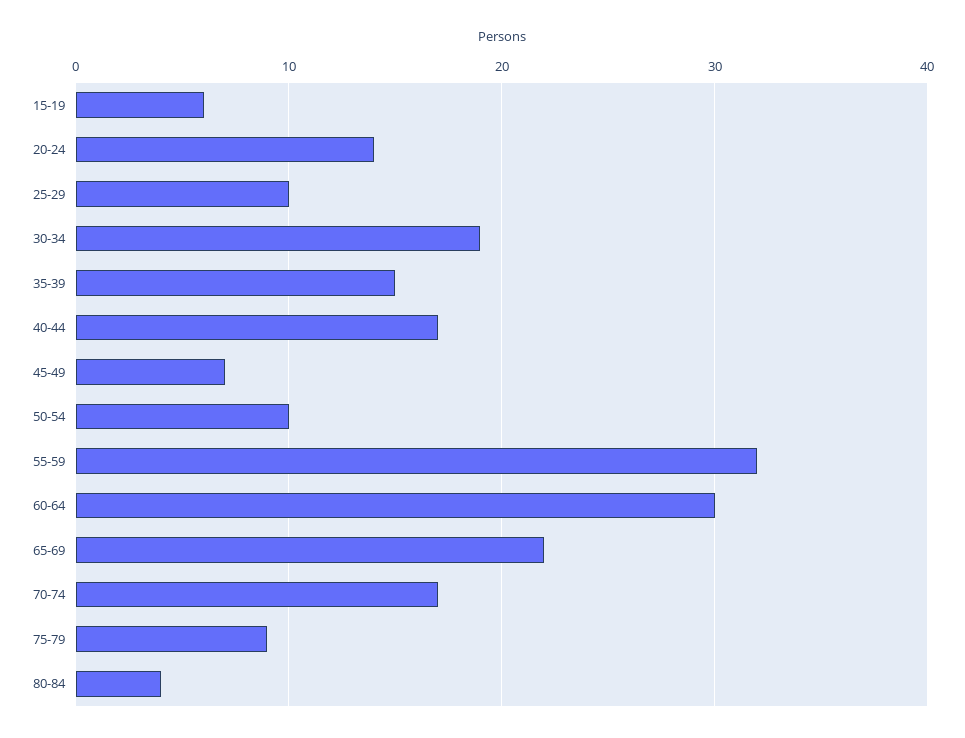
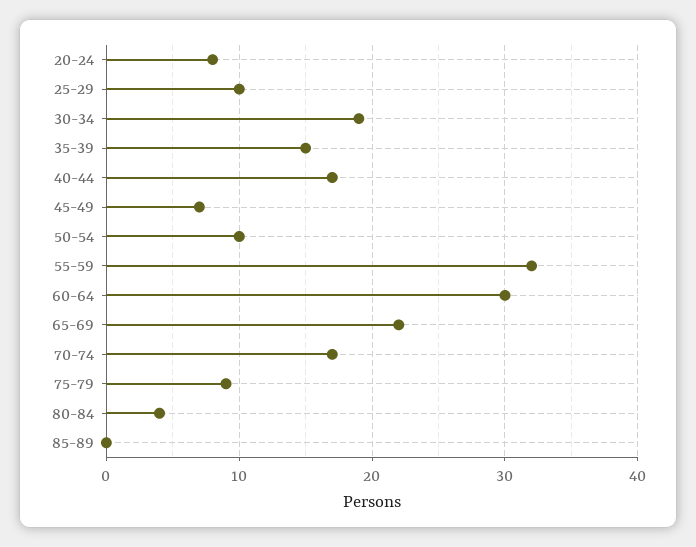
15-19: 6 -> none
20-24: 14 -> 8
85-89: none -> 0

